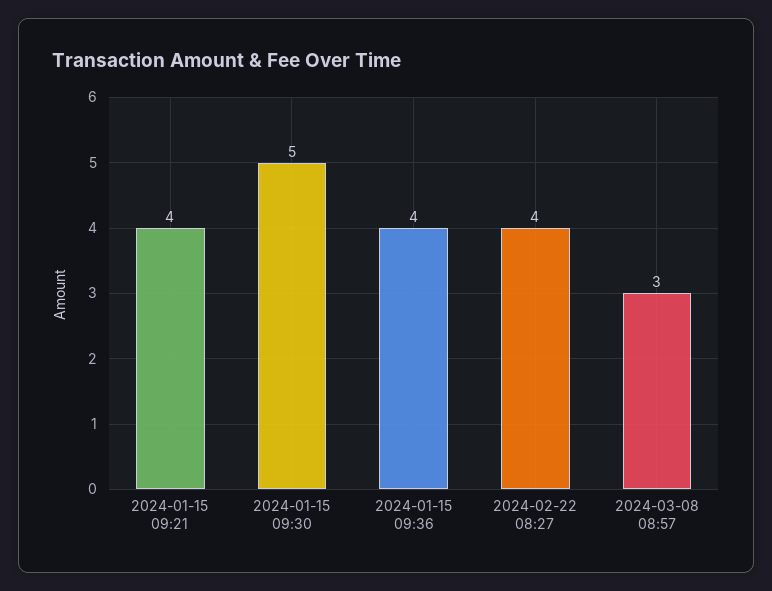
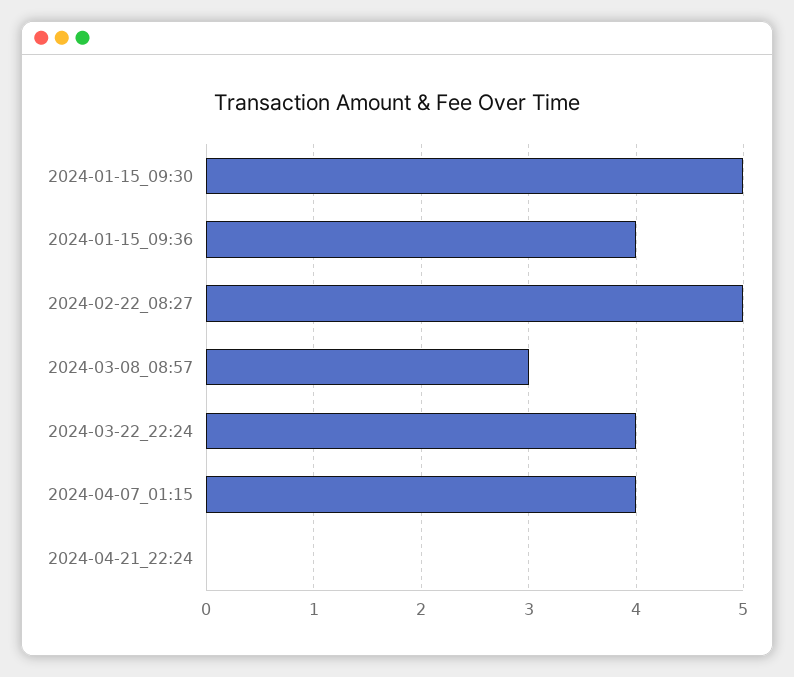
2024-01-15 09:21: 4 -> none
2024-02-22 08:27: 4 -> 5
2024-03-22_22:24: none -> 4
2024-04-07_01:15: none -> 4
2024-04-21_22:24: none -> 0

